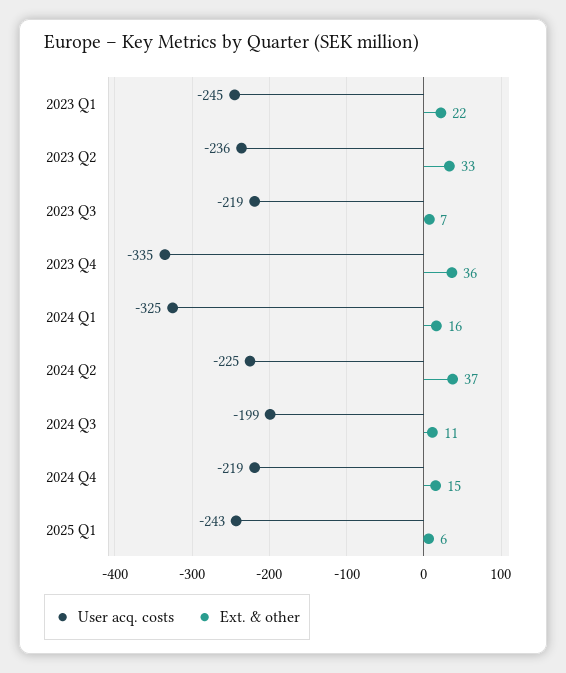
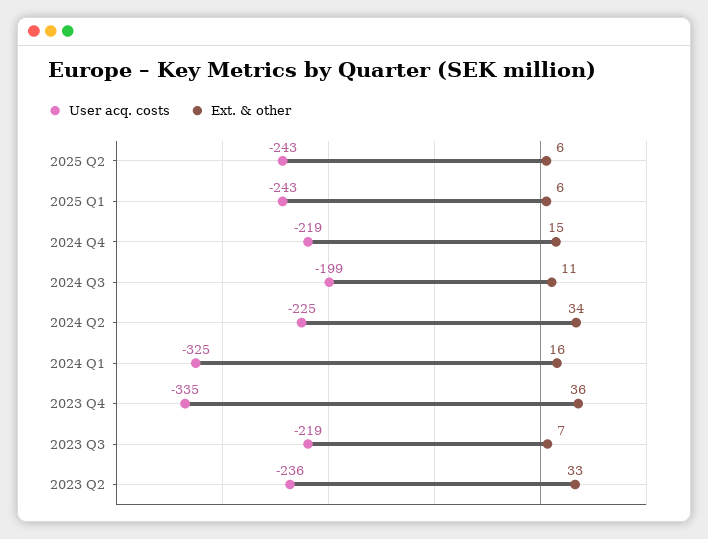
User acq. costs, 2023 Q1: -245 -> none
Ext. & other, 2023 Q1: 22 -> none
Ext. & other, 2024 Q2: 37 -> 34
User acq. costs, 2025 Q2: none -> -243
Ext. & other, 2025 Q2: none -> 6

